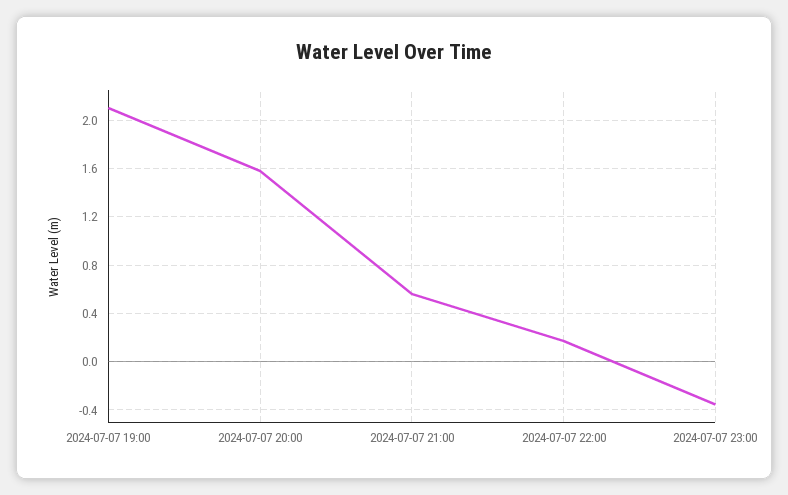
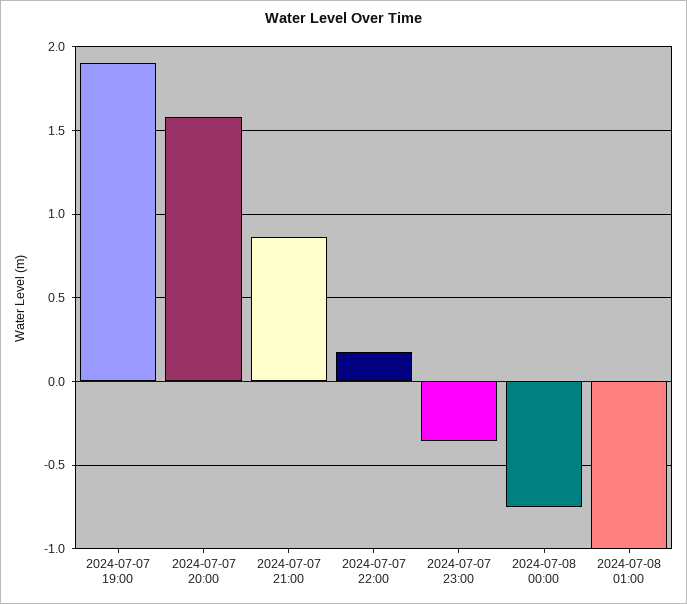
2024-07-07 19:00: 2.1 -> 1.9
2024-07-07 21:00: 0.55 -> 0.85
2024-07-08 00:00: none -> -0.75
2024-07-08 01:00: none -> -1

